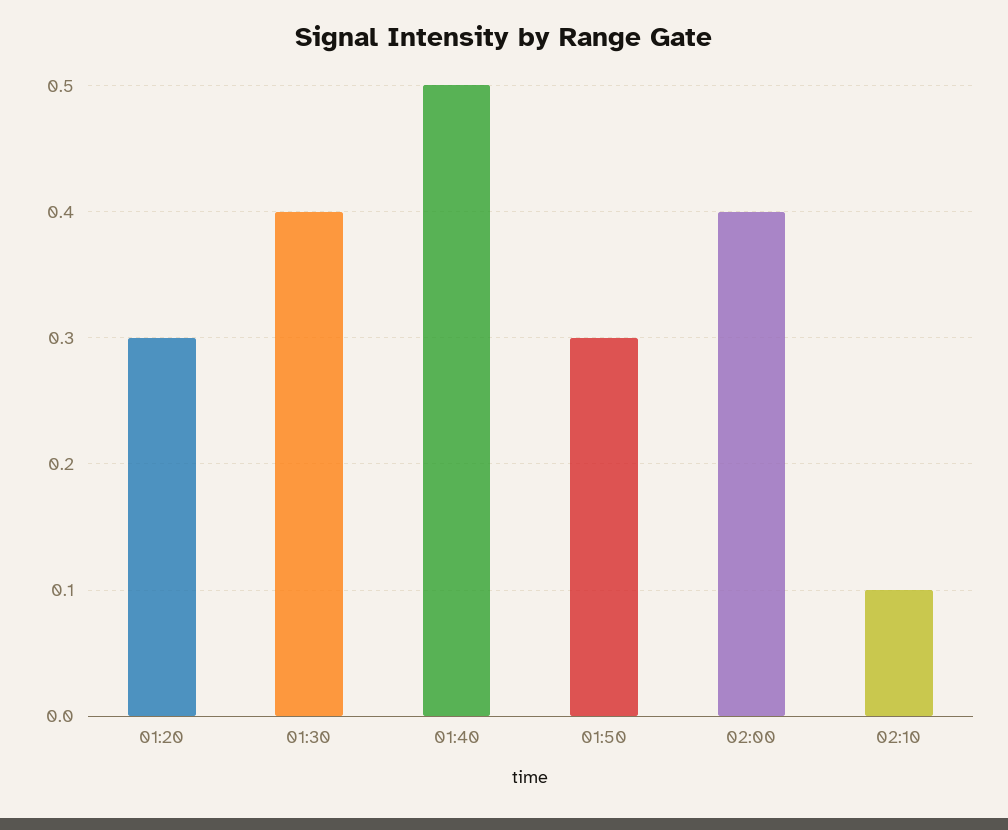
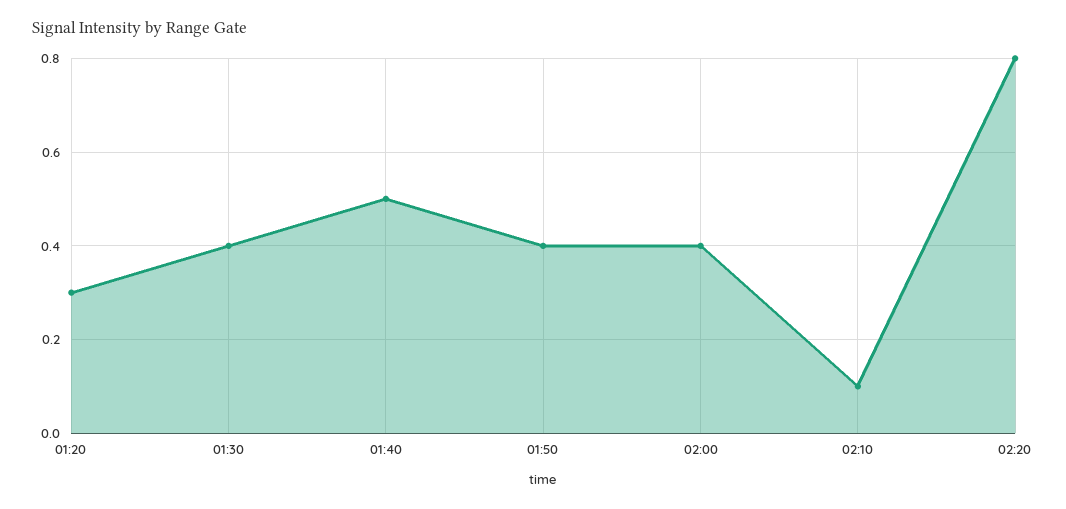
01:50: 0.3 -> 0.4
02:20: none -> 0.8

